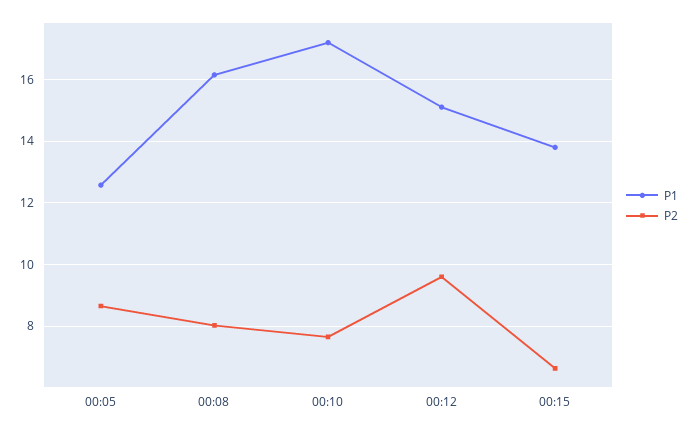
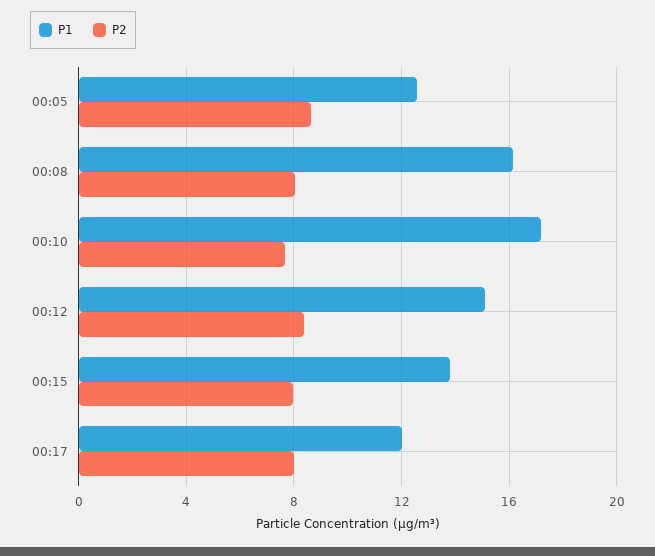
P2, 00:12: 9.6 -> 8.5
P2, 00:15: 6.6 -> 8
P1, 00:17: none -> 12
P2, 00:17: none -> 8

